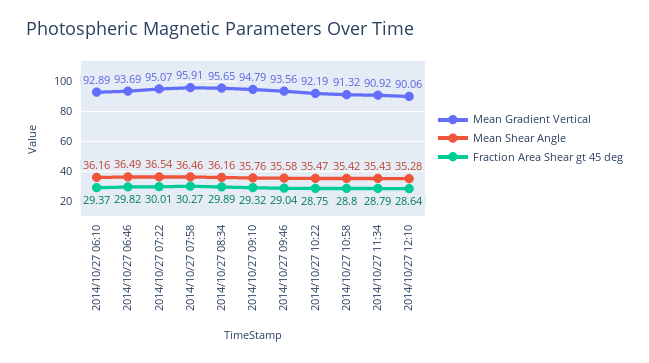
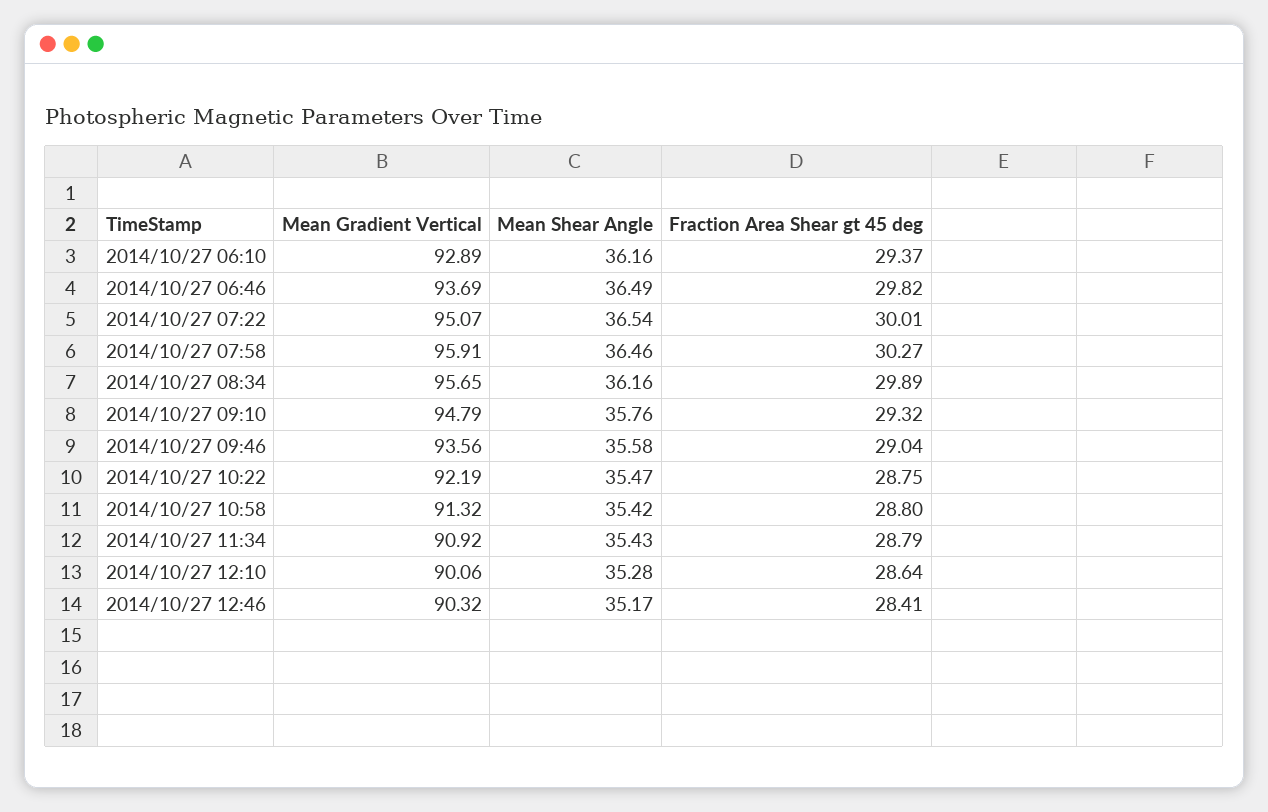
Mean Gradient Vertical, 2014/10/27 12:46: none -> 90.32
Mean Shear Angle, 2014/10/27 12:46: none -> 35.17
Fraction Area Shear gt 45 deg, 2014/10/27 12:46: none -> 28.41

